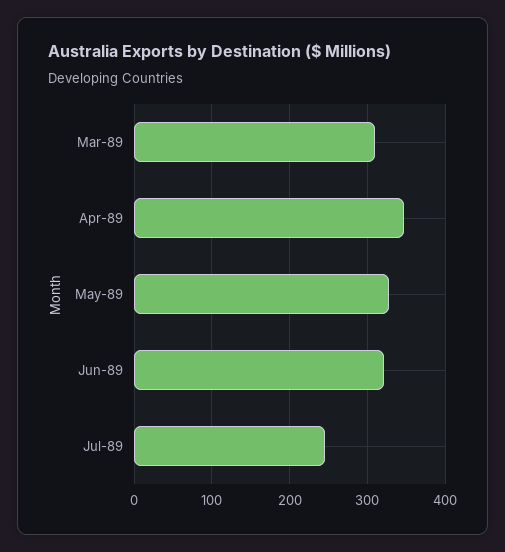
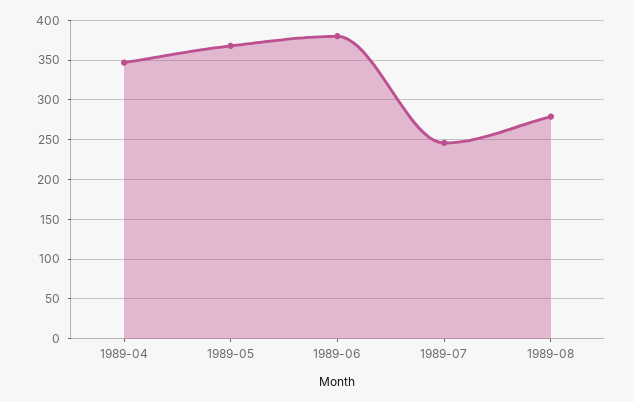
Mar-89: 310 -> none
May-89: 330 -> 370
Jun-89: 320 -> 380
1989-08: none -> 280

